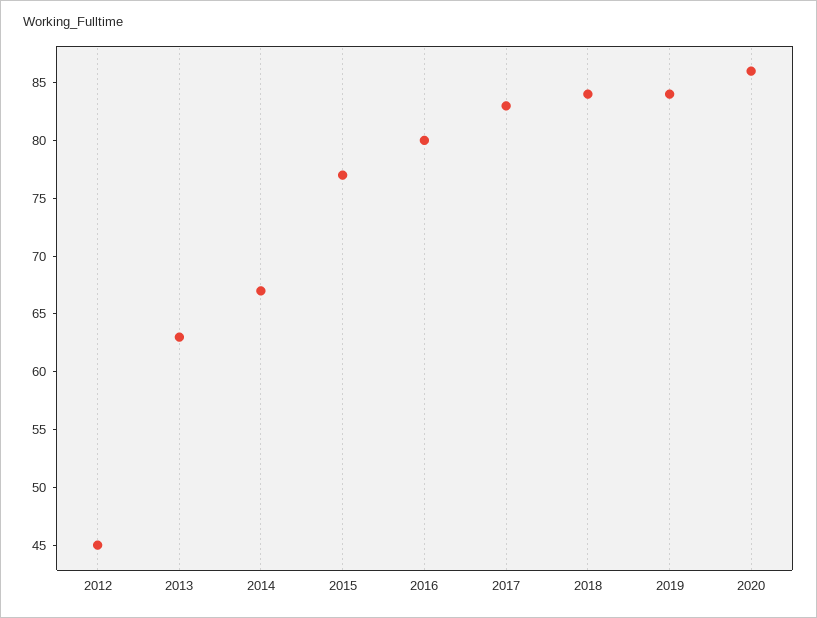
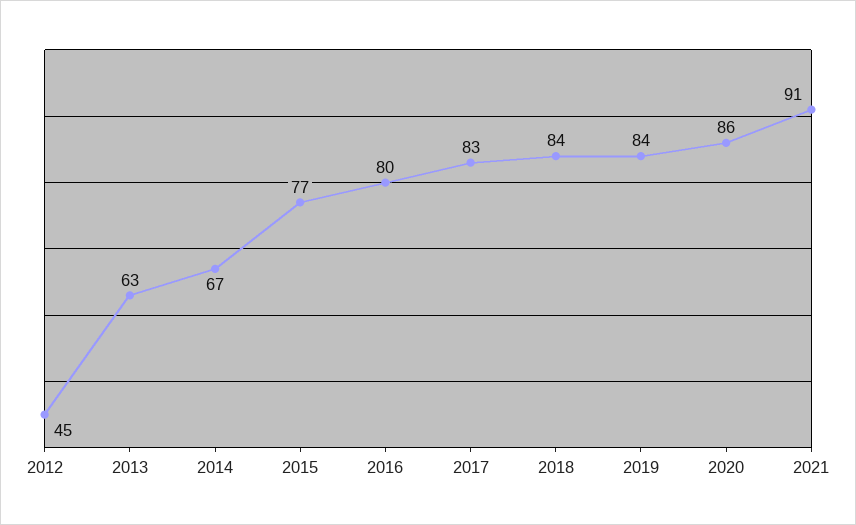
2021: none -> 91

